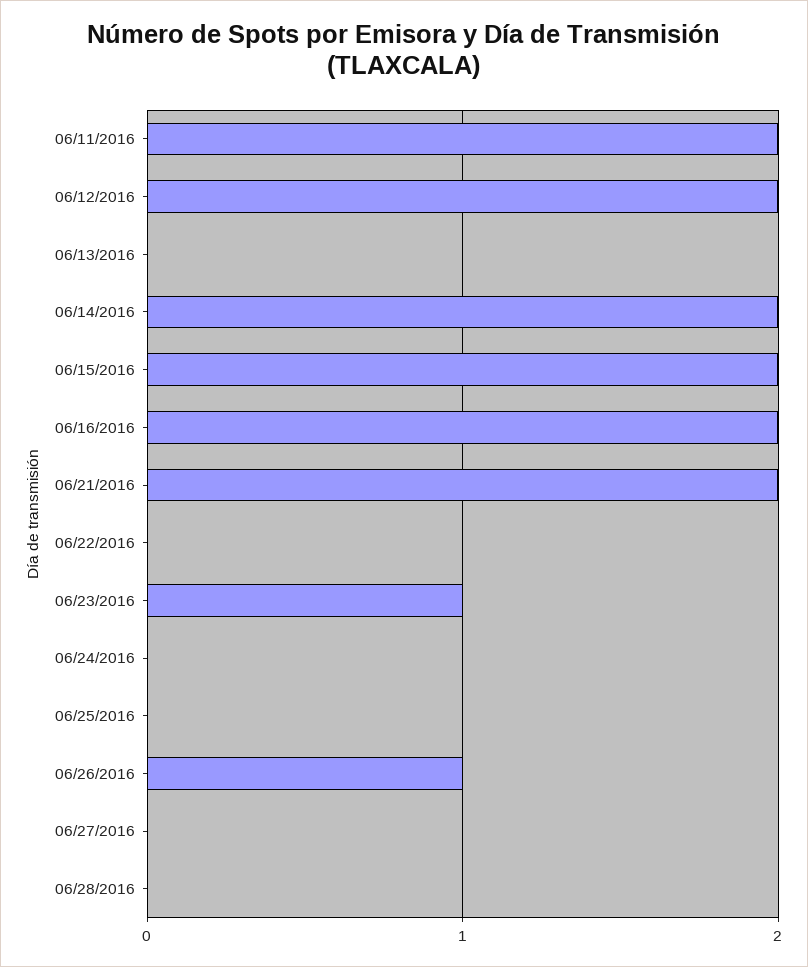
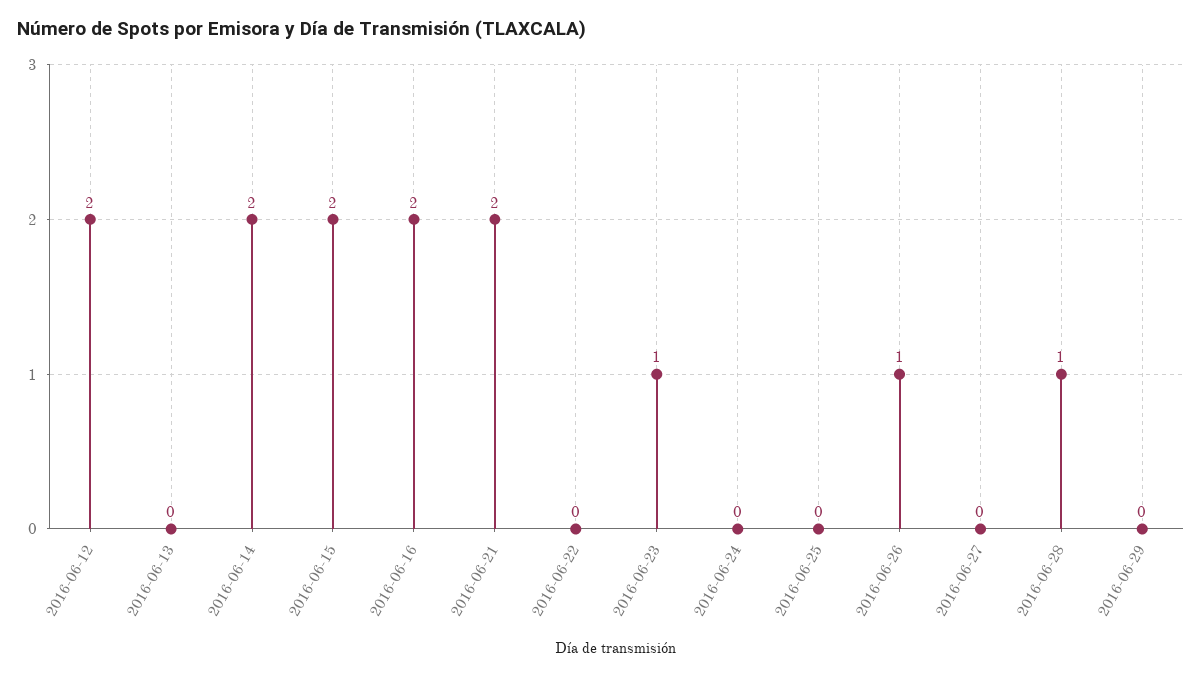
06/11/2016: 2 -> none
06/28/2016: 0 -> 1
2016-06-29: none -> 0

